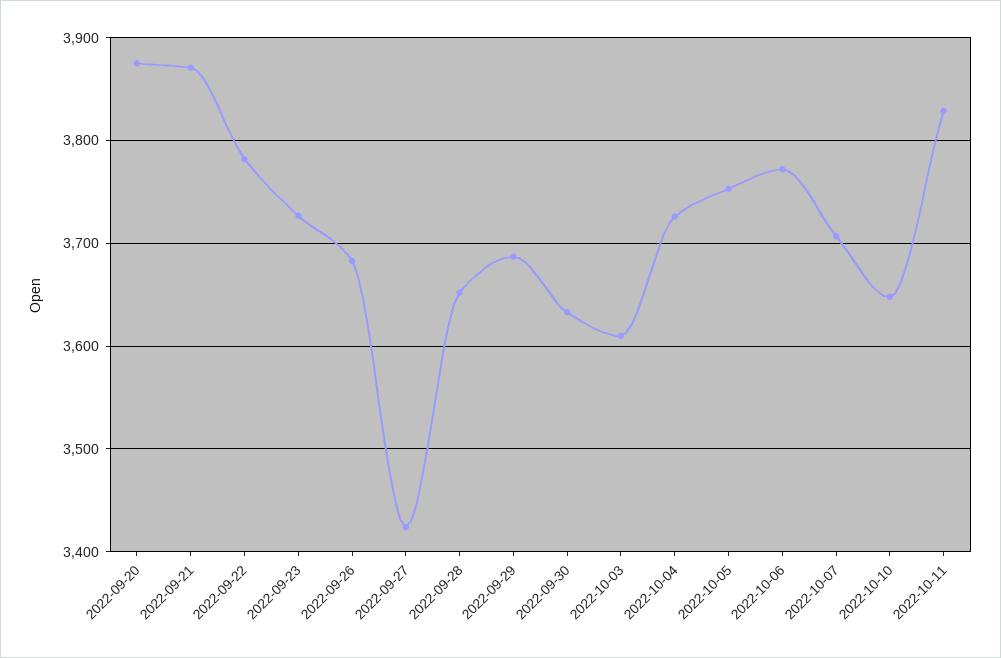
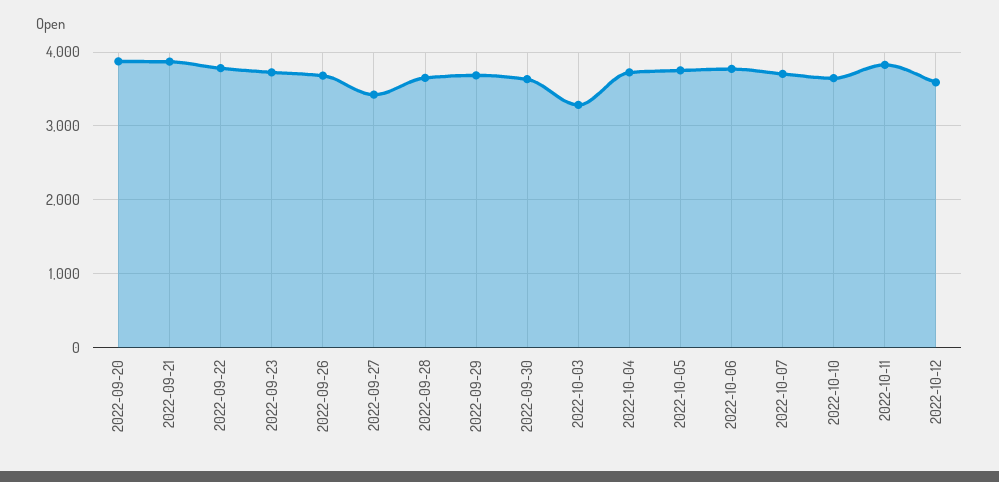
2022-10-03: 3610 -> 3300
2022-10-12: none -> 3600

